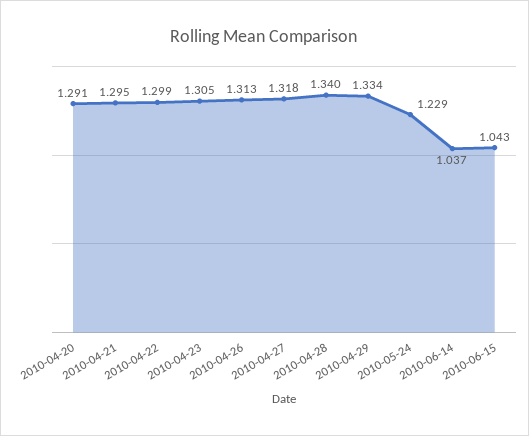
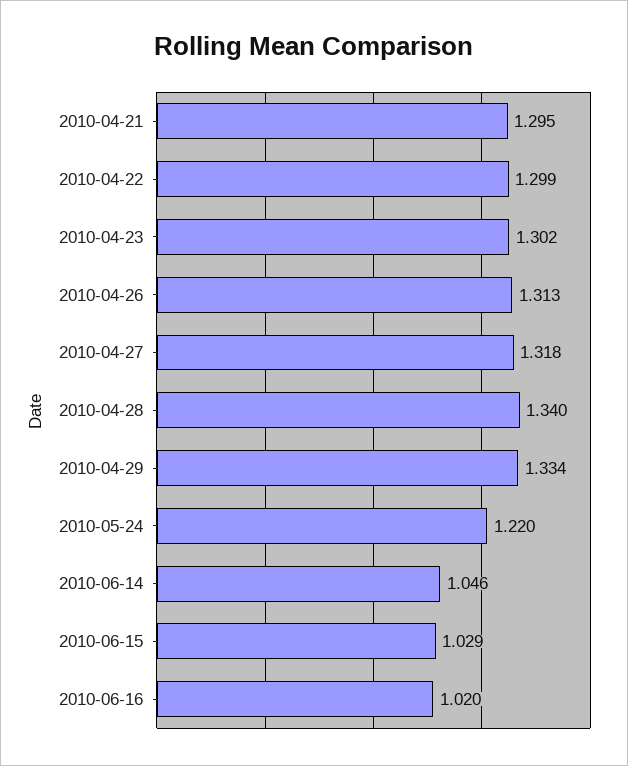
2010-04-20: 1.291 -> none
2010-04-23: 1.305 -> 1.302
2010-05-24: 1.229 -> 1.22
2010-06-14: 1.037 -> 1.046
2010-06-15: 1.043 -> 1.029
2010-06-16: none -> 1.02

